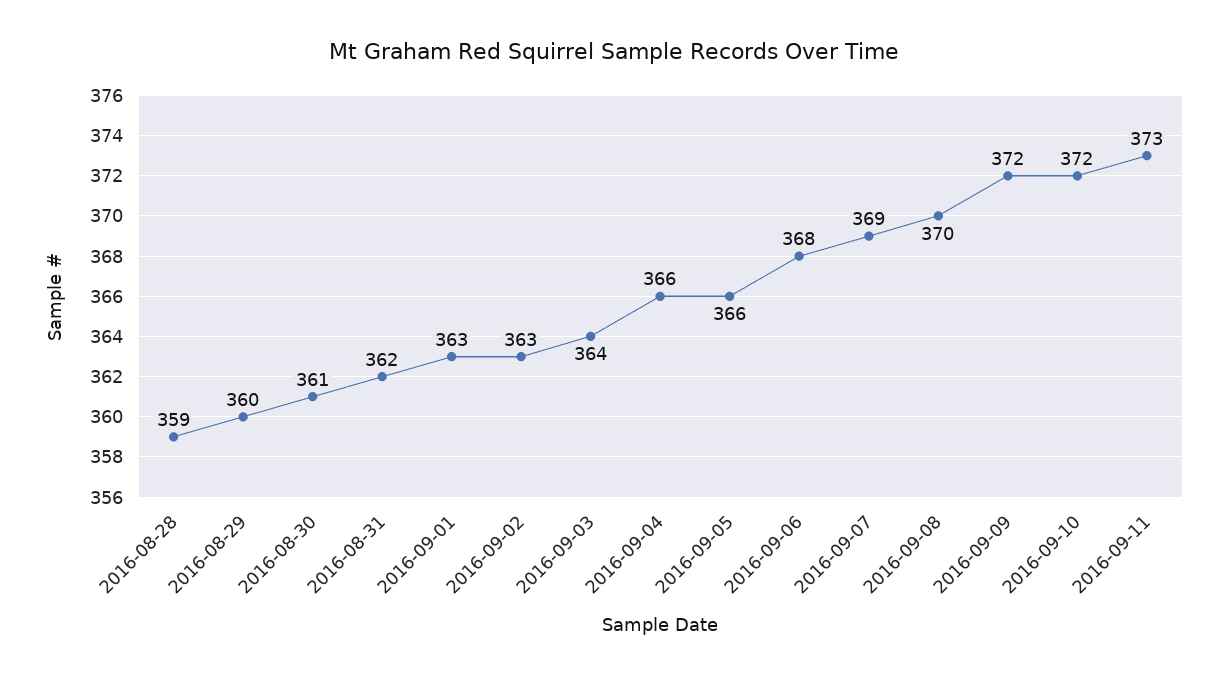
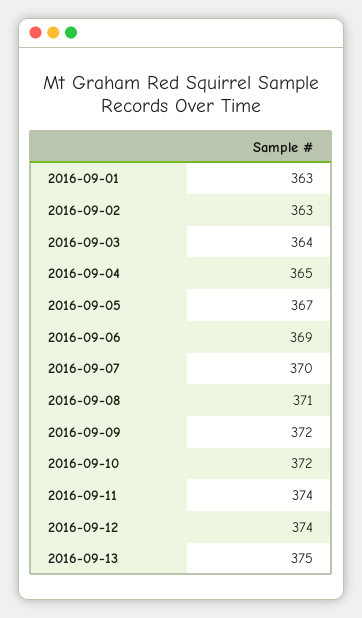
2016-08-28: 359 -> none
2016-08-29: 360 -> none
2016-08-30: 361 -> none
2016-08-31: 362 -> none
2016-09-04: 366 -> 365
2016-09-05: 366 -> 367
2016-09-06: 368 -> 369
2016-09-07: 369 -> 370
2016-09-08: 370 -> 371
2016-09-11: 373 -> 374
2016-09-12: none -> 374
2016-09-13: none -> 375

